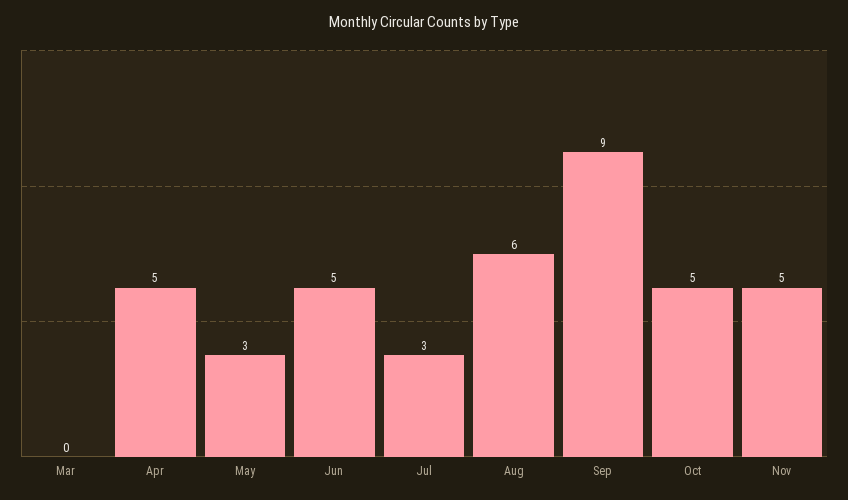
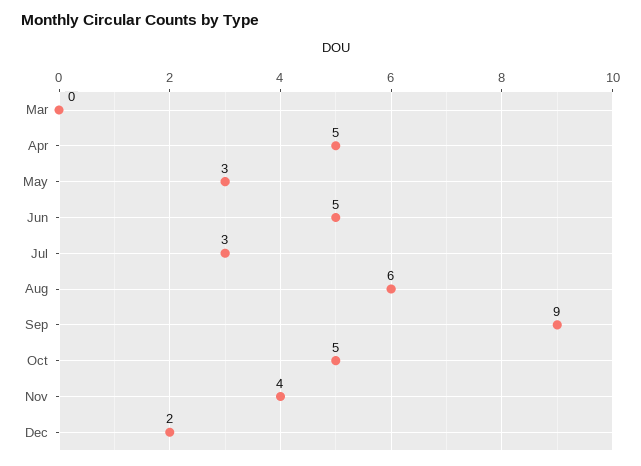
Nov: 5 -> 4
Dec: none -> 2

